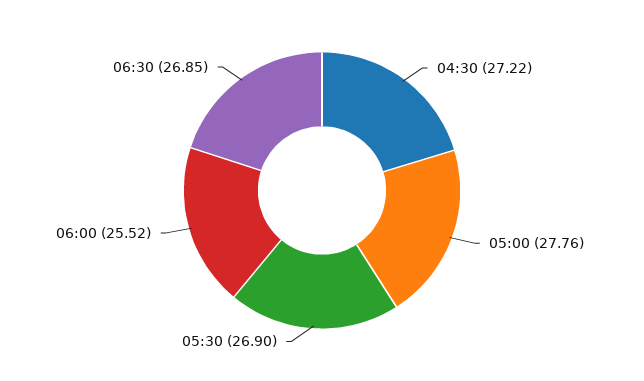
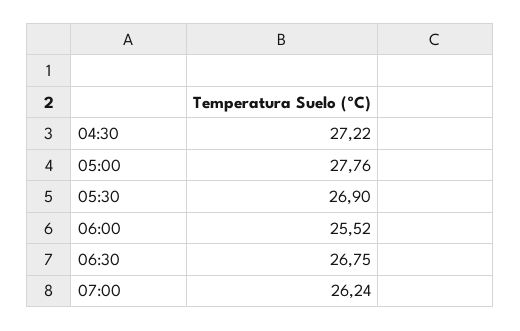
06:30: 26.85 -> 26.75
07:00: none -> 26.24

